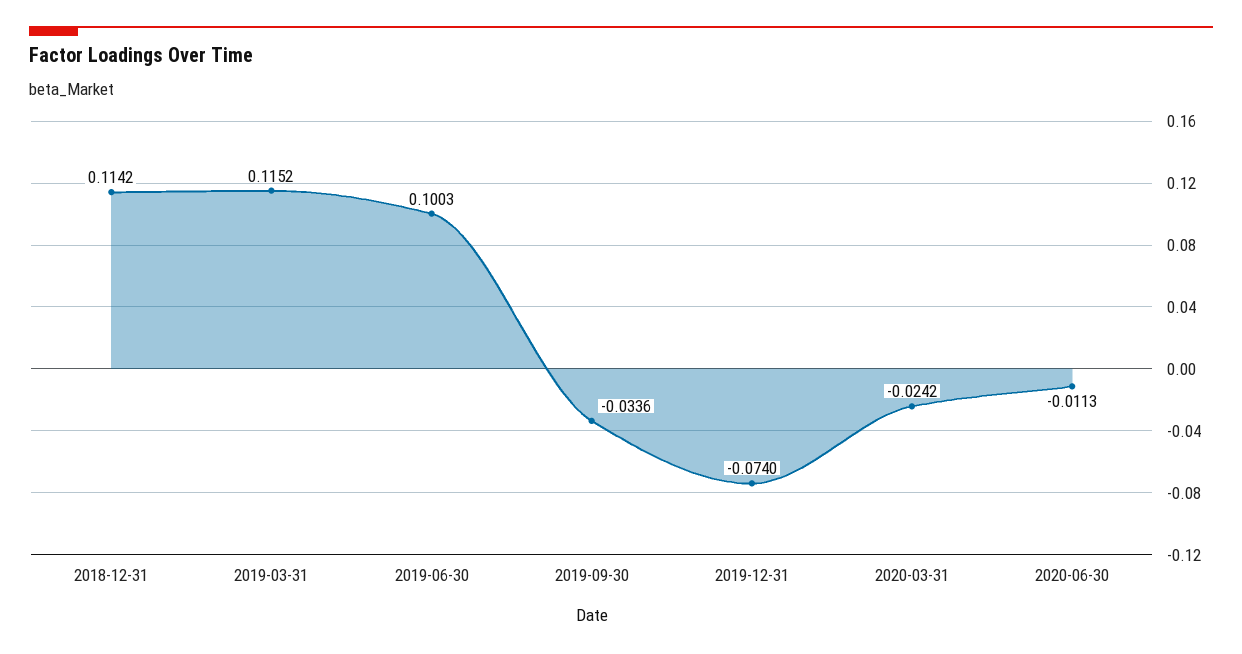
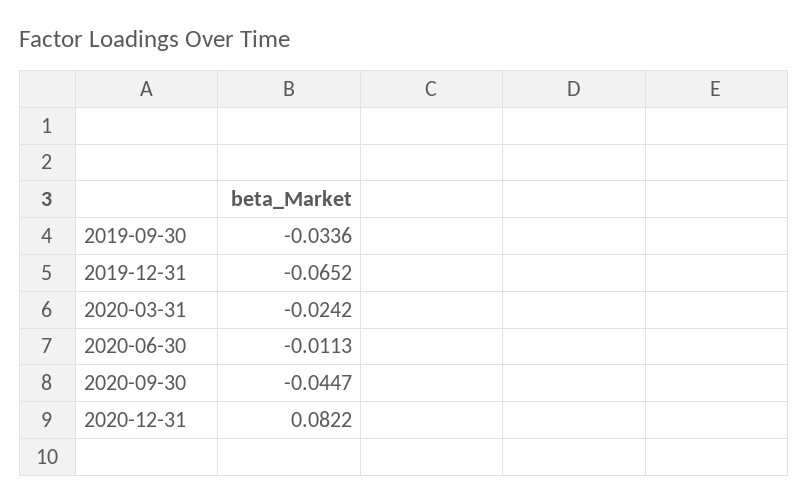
2018-12-31: 0.1142 -> none
2019-03-31: 0.1152 -> none
2019-06-30: 0.1003 -> none
2019-12-31: -0.074 -> -0.0652
2020-09-30: none -> -0.0447
2020-12-31: none -> 0.0822

